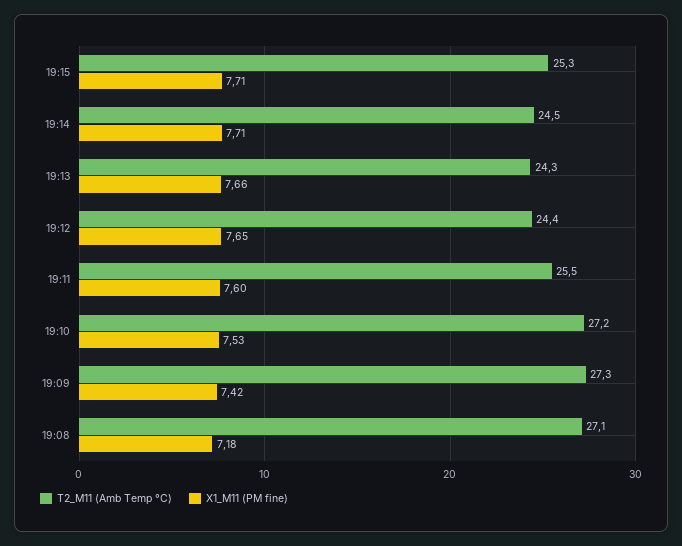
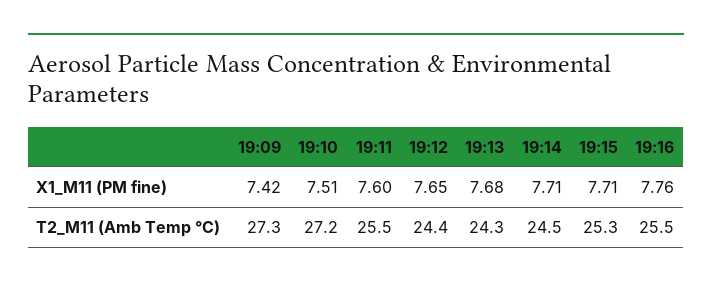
X1_M11 (PM fine), 19:13: 7.66 -> 7.68
X1_M11 (PM fine), 19:10: 7.53 -> 7.51
T2_M11 (Amb Temp °C), 19:08: 27.1 -> none
X1_M11 (PM fine), 19:08: 7.18 -> none
X1_M11 (PM fine), 19:16: none -> 7.76
T2_M11 (Amb Temp °C), 19:16: none -> 25.5

